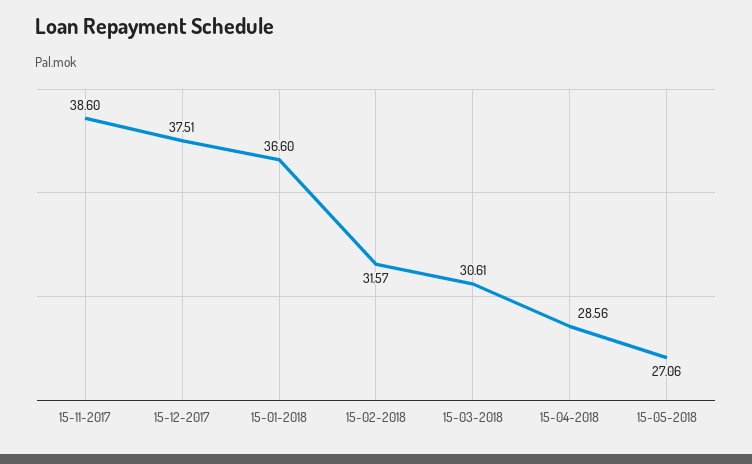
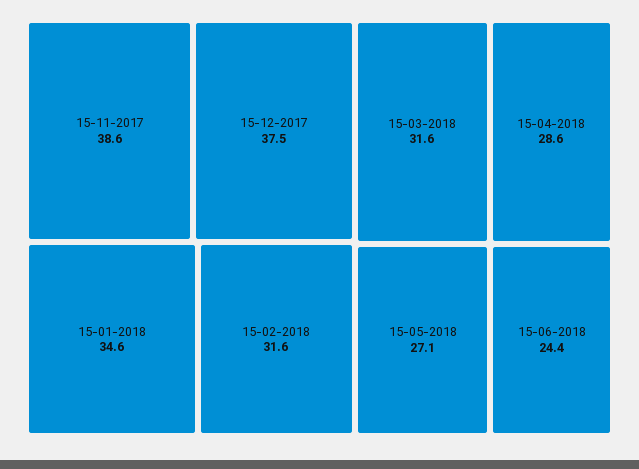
15-01-2018: 36.6 -> 34.6
15-03-2018: 30.61 -> 31.6
15-06-2018: none -> 24.4

